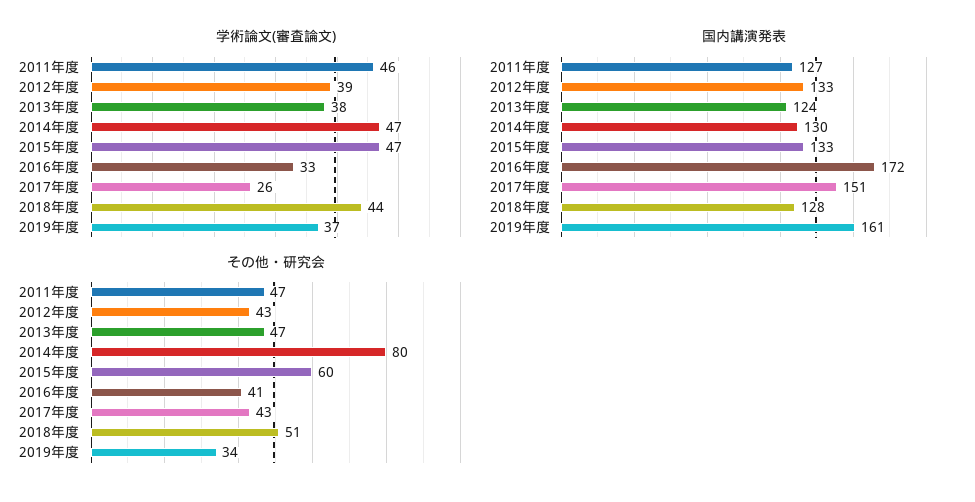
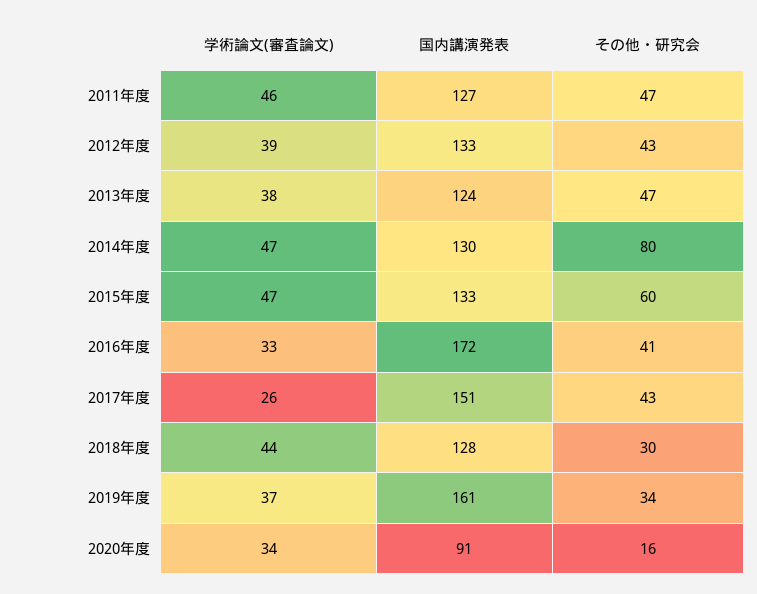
その他・研究会, 2018年度: 51 -> 30
学術論文(審査論文), 2020年度: none -> 34
国内講演発表, 2020年度: none -> 91
その他・研究会, 2020年度: none -> 16

